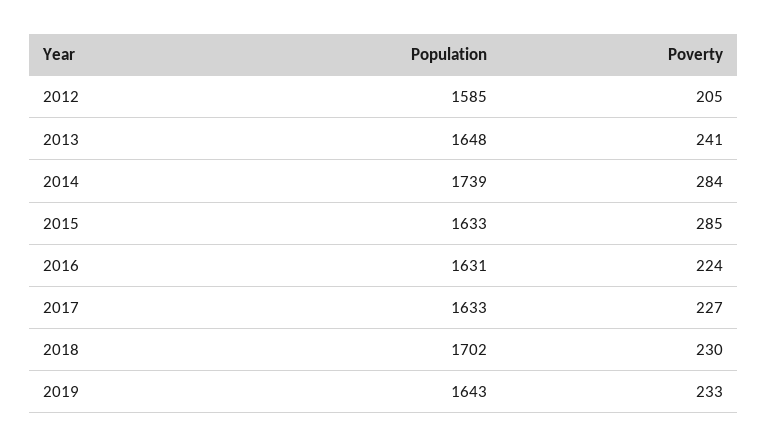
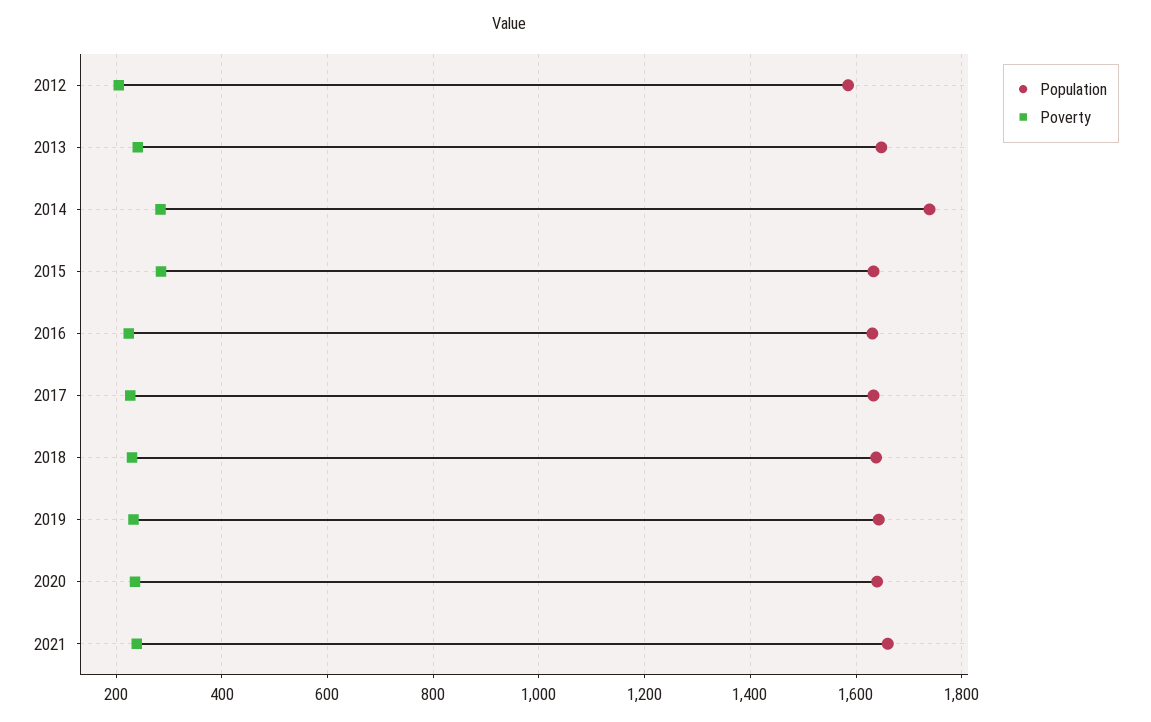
Population, 2018: 1702 -> 1640
Population, 2020: none -> 1640
Poverty, 2020: none -> 240
Population, 2021: none -> 1660
Poverty, 2021: none -> 240

